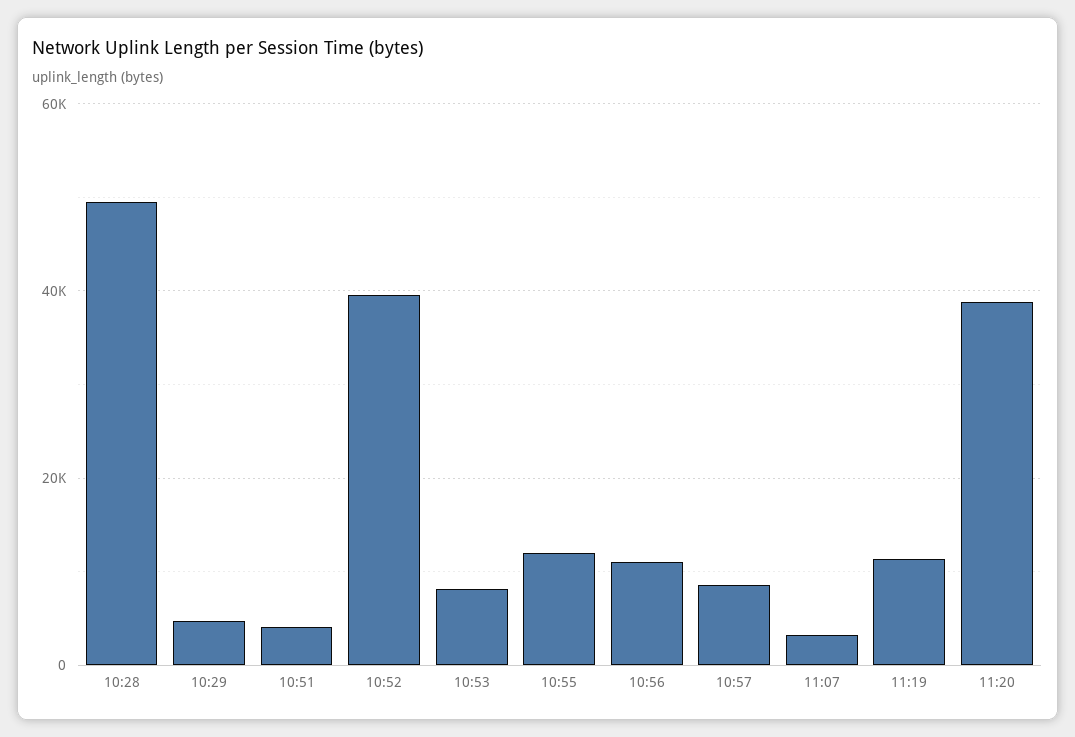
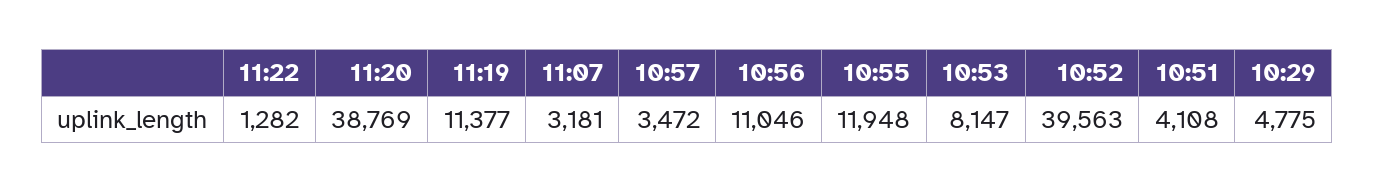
10:28: 50000 -> none
10:57: 8000 -> 3472
11:22: none -> 1282

